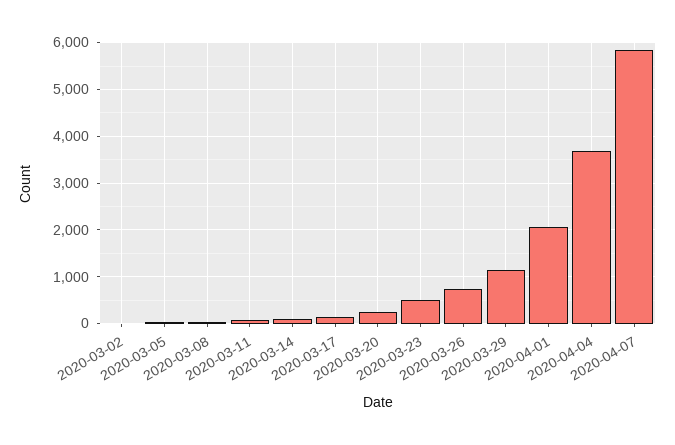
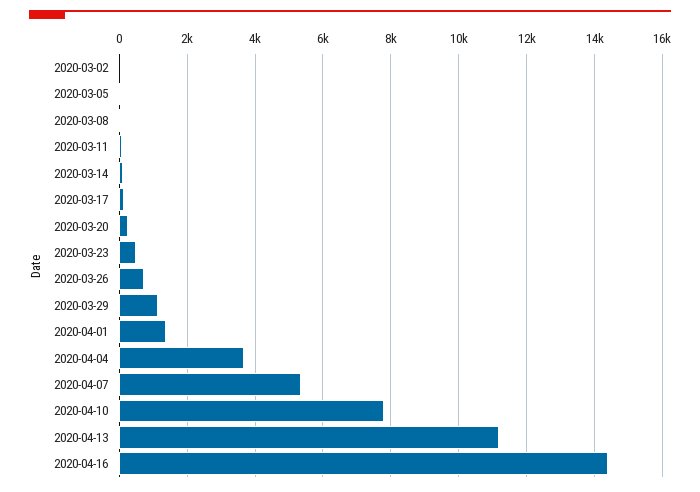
2020-04-01: 2000 -> 1400
2020-04-07: 5800 -> 5400
2020-04-10: none -> 7800
2020-04-13: none -> 11200
2020-04-16: none -> 14400

